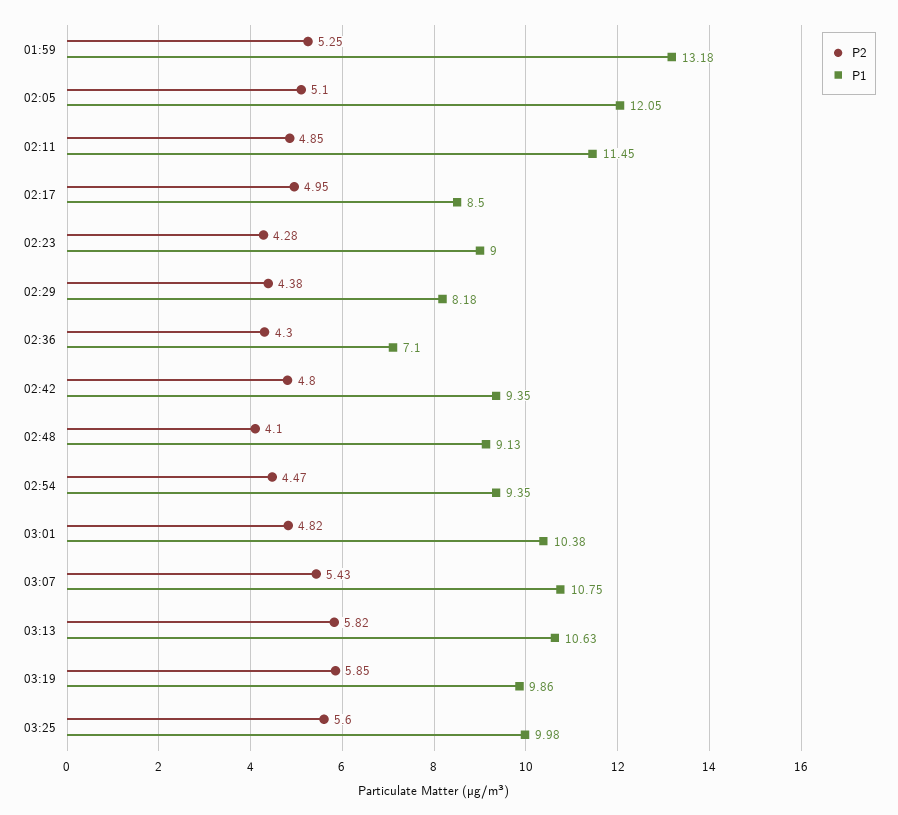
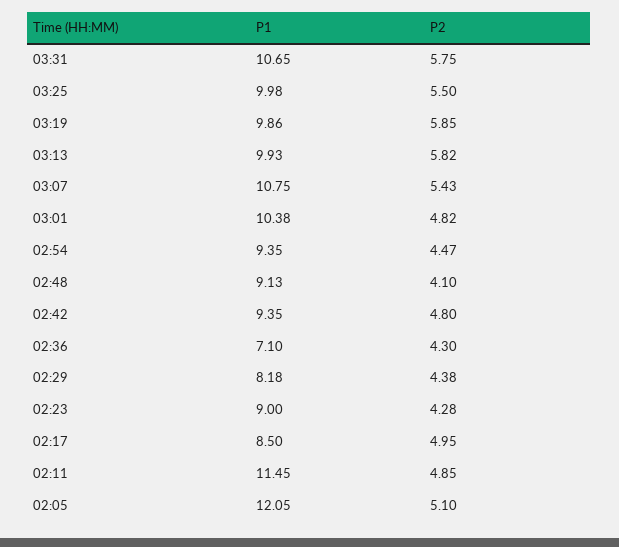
P2, 01:59: 5.25 -> none
P1, 01:59: 13.18 -> none
P1, 03:13: 10.63 -> 9.93
P2, 03:25: 5.6 -> 5.5
P1, 03:31: none -> 10.65
P2, 03:31: none -> 5.75

